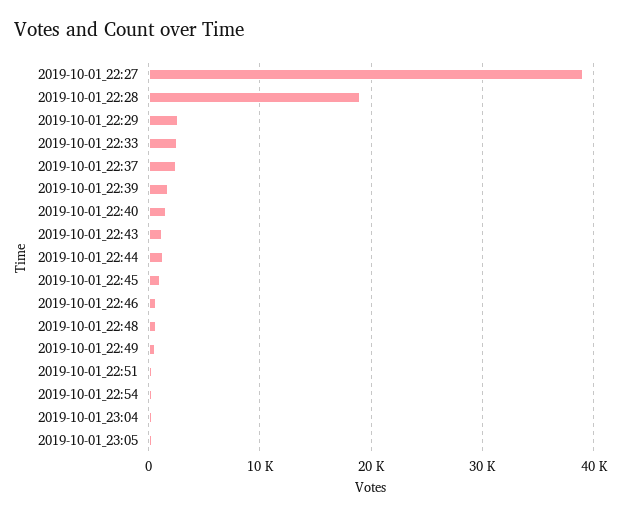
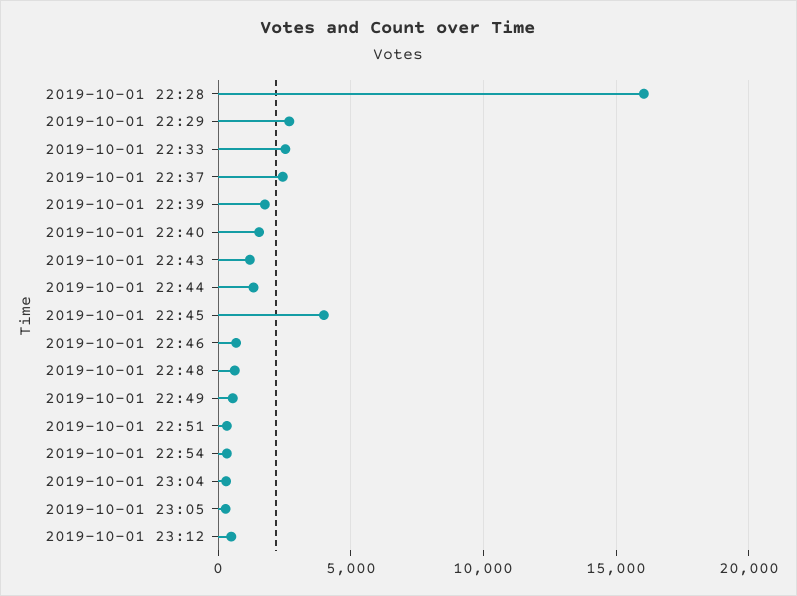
2019-10-01_22:27: 39000 -> none
2019-10-01_22:28: 19000 -> 16000
2019-10-01_22:45: 1000 -> 4000
2019-10-01 23:12: none -> 500

